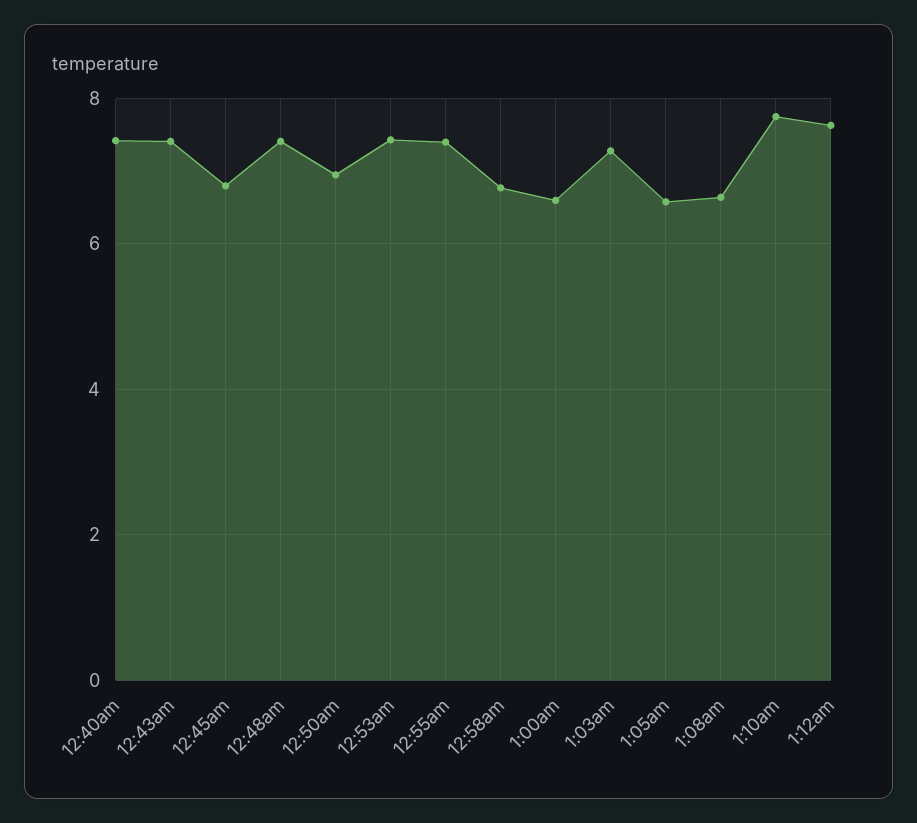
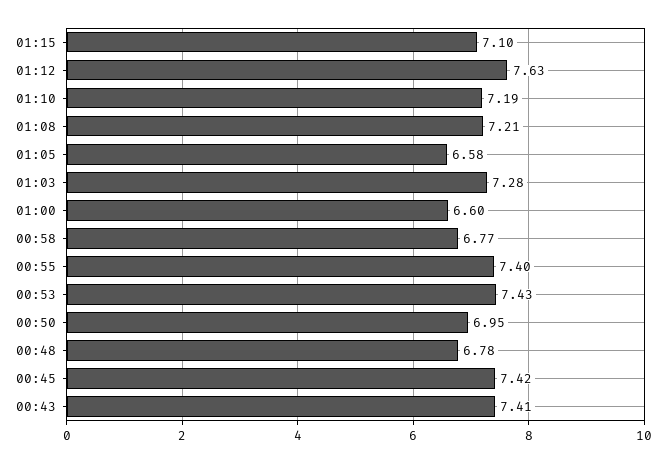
12:40am: 7.4 -> none
12:45am: 6.8 -> 7.42
12:48am: 7.4 -> 6.78
1:08am: 6.6 -> 7.21
1:10am: 7.8 -> 7.19
01:15: none -> 7.1

